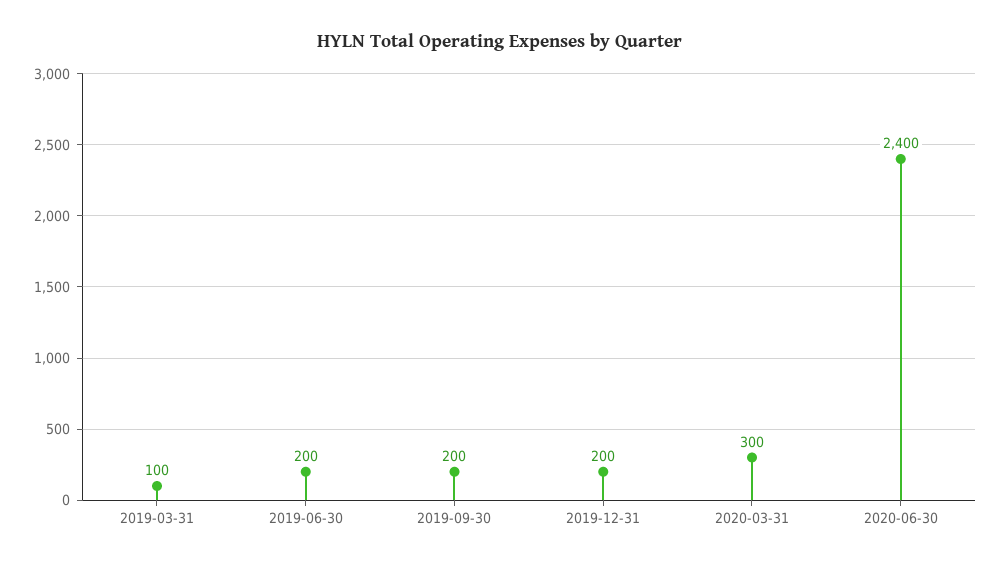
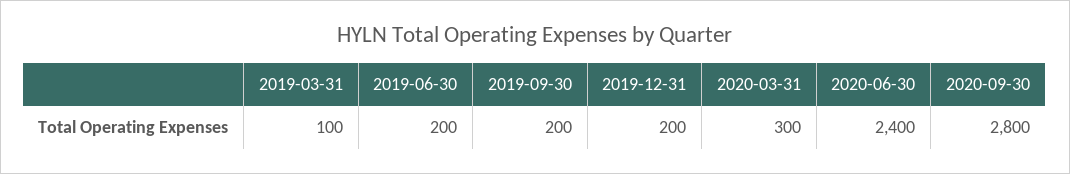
2020-09-30: none -> 2800

